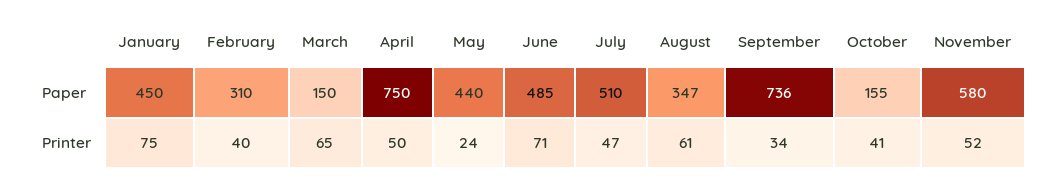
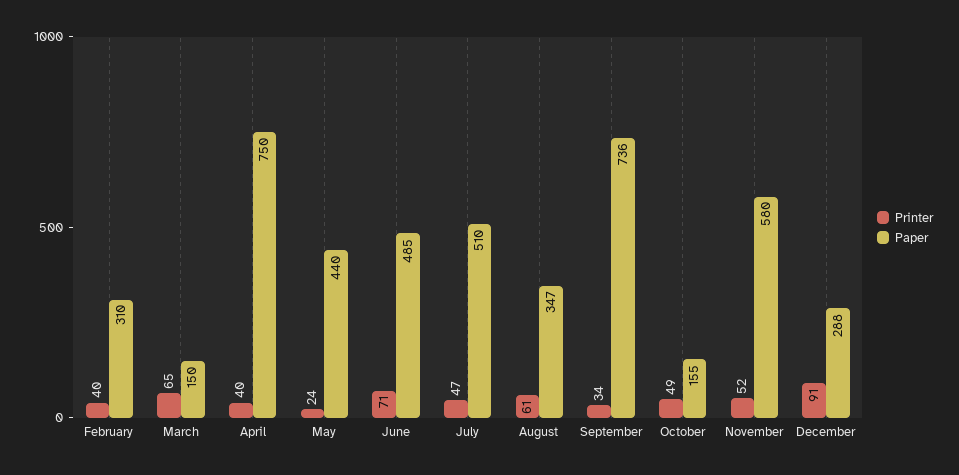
Paper, January: 450 -> none
Printer, January: 75 -> none
Printer, April: 50 -> 40
Printer, October: 41 -> 49
Printer, December: none -> 91
Paper, December: none -> 288

